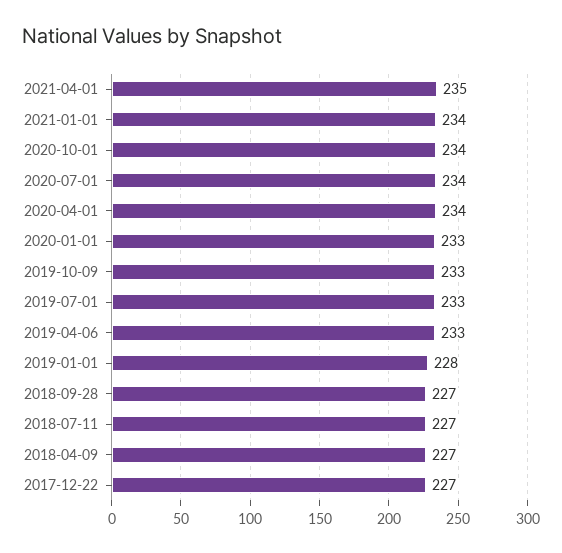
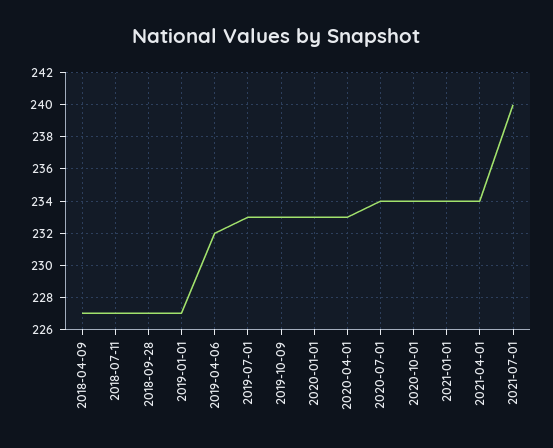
2021-04-01: 235 -> 234
2020-04-01: 234 -> 233
2019-04-06: 233 -> 232
2019-01-01: 228 -> 227
2017-12-22: 227 -> none
2021-07-01: none -> 240

